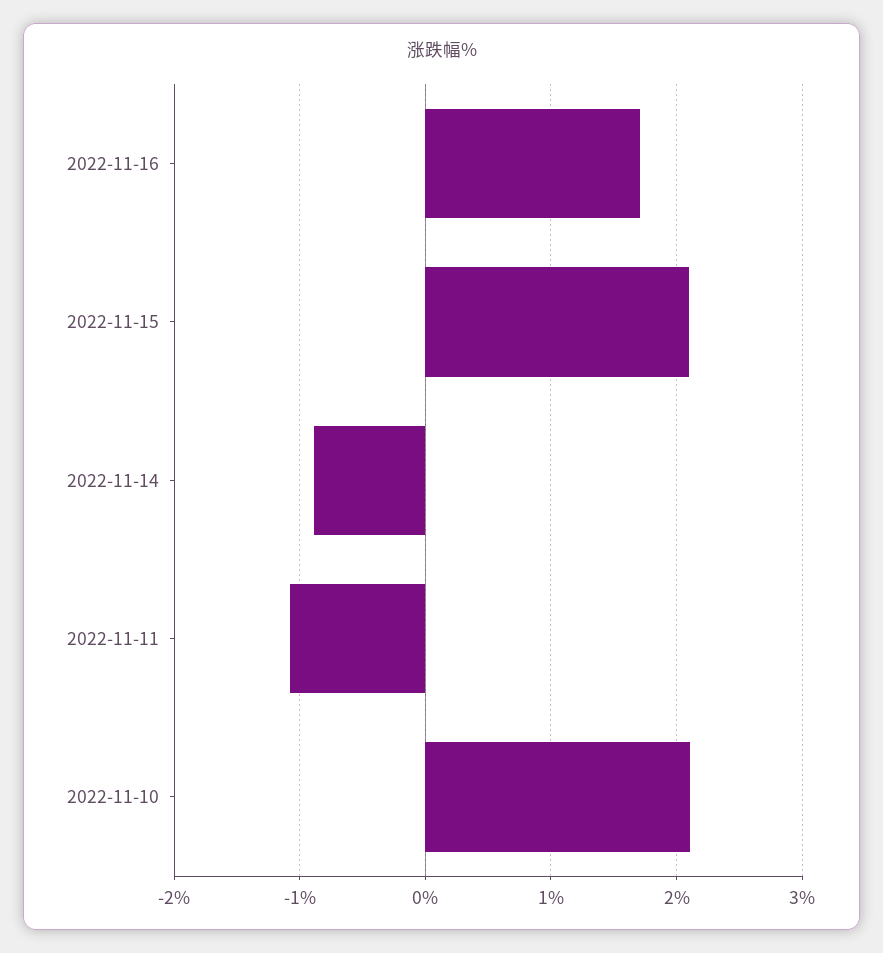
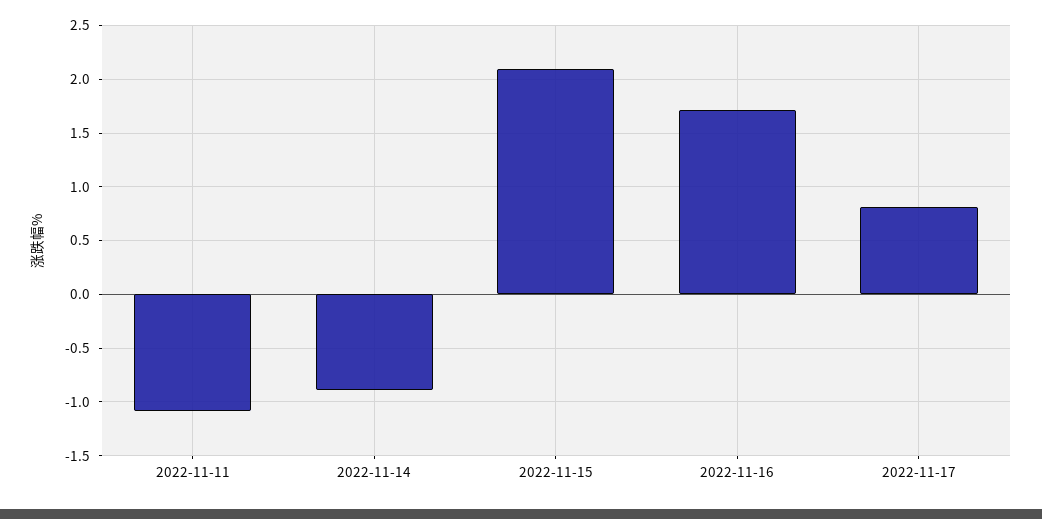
2022-11-10: 2.1 -> none
2022-11-17: none -> 0.8

